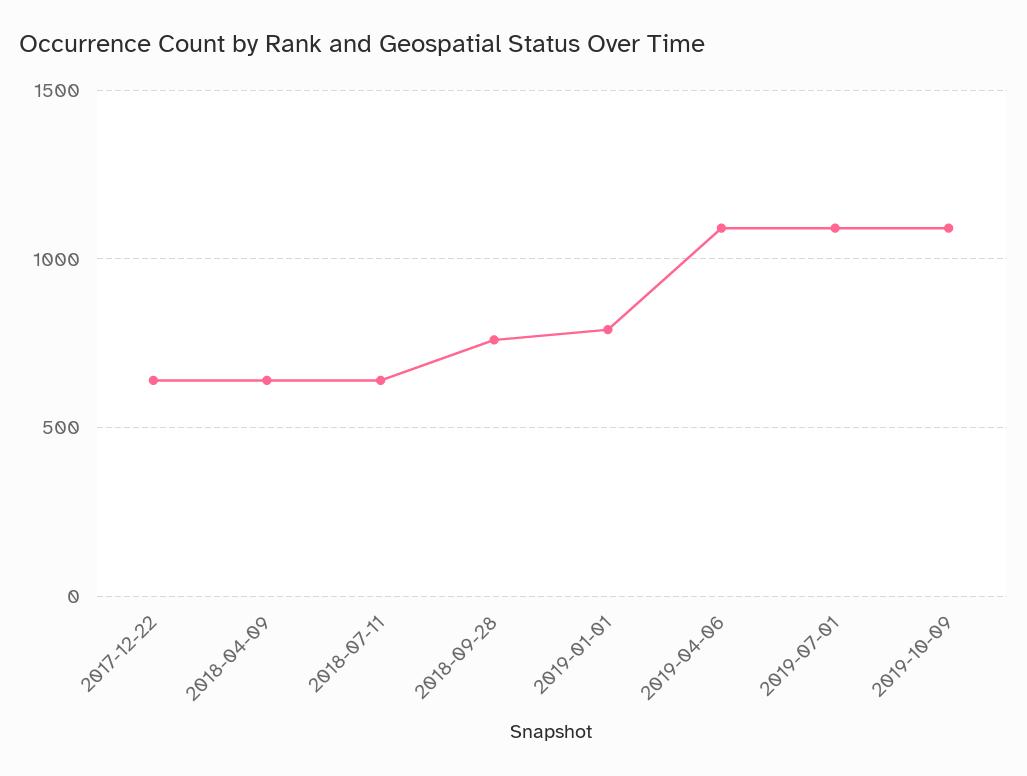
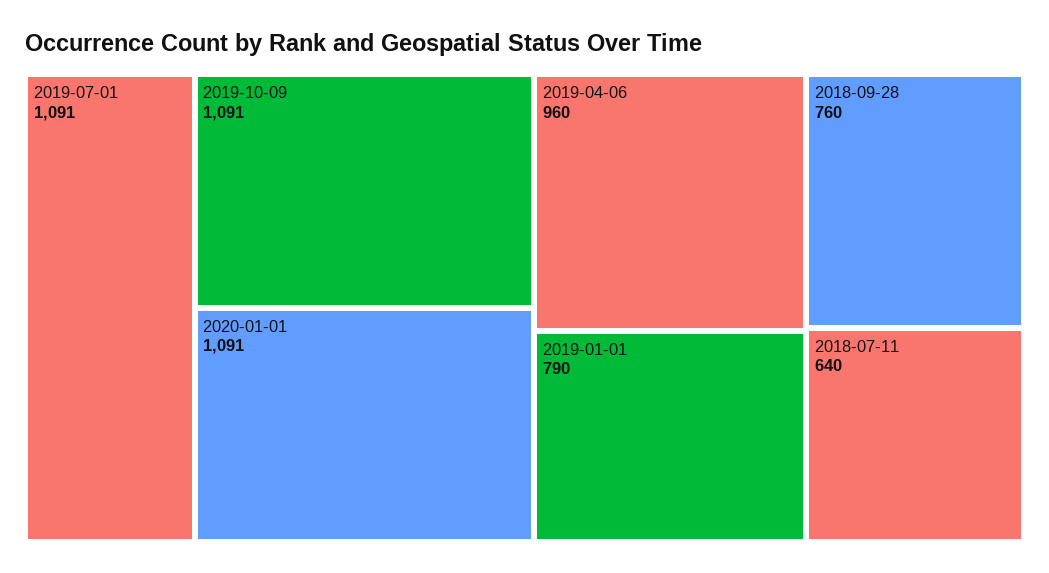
2017-12-22: 650 -> none
2018-04-09: 650 -> none
2019-04-06: 1100 -> 960
2020-01-01: none -> 1091

